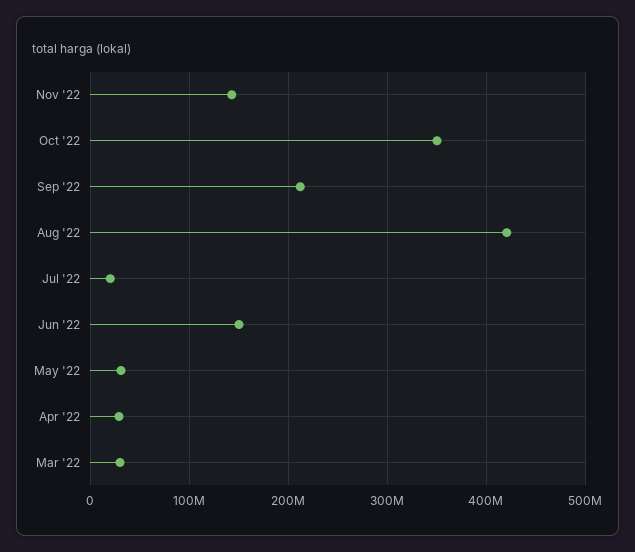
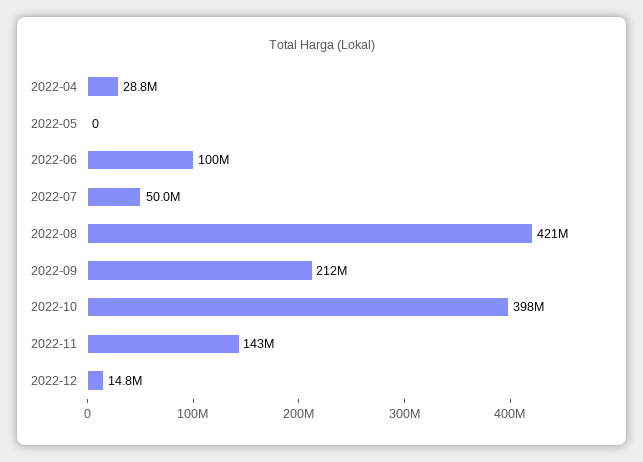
Oct '22: 350000000 -> 398000000
Jul '22: 20000000 -> 50000000
Jun '22: 150000000 -> 100000000
May '22: 30000000 -> 0
Mar '22: 30000000 -> none
2022-12: none -> 14800000

